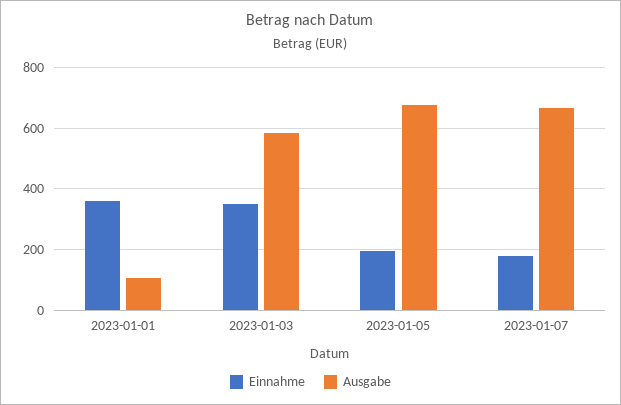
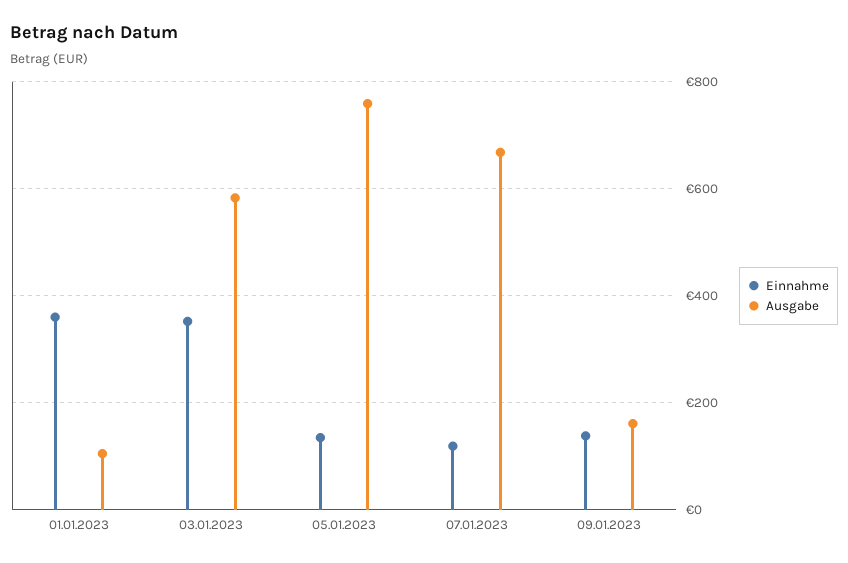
Einnahme, 2023-01-05: 200 -> 140
Ausgabe, 2023-01-05: 680 -> 760
Einnahme, 2023-01-07: 180 -> 120
Einnahme, 09.01.2023: none -> 140
Ausgabe, 09.01.2023: none -> 160

